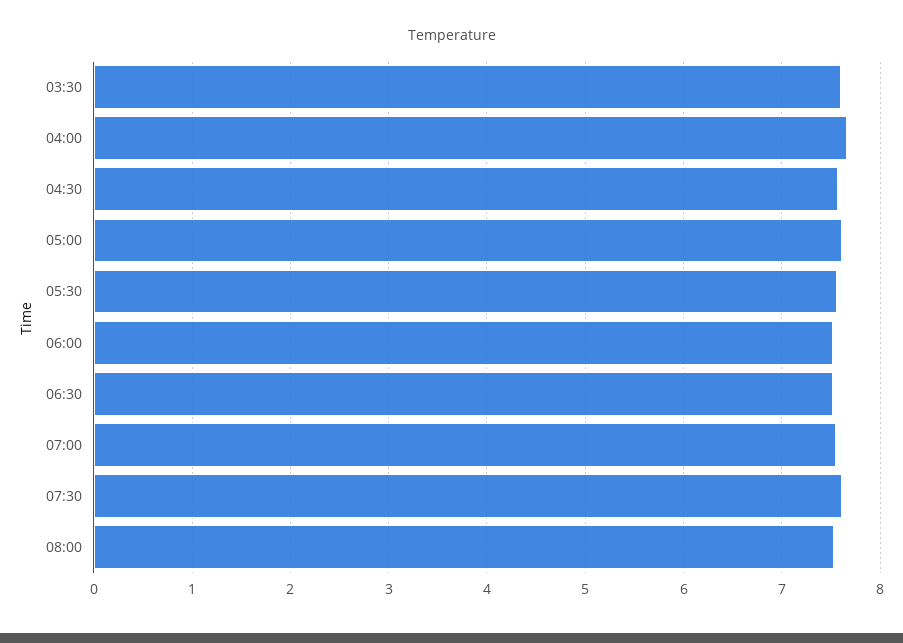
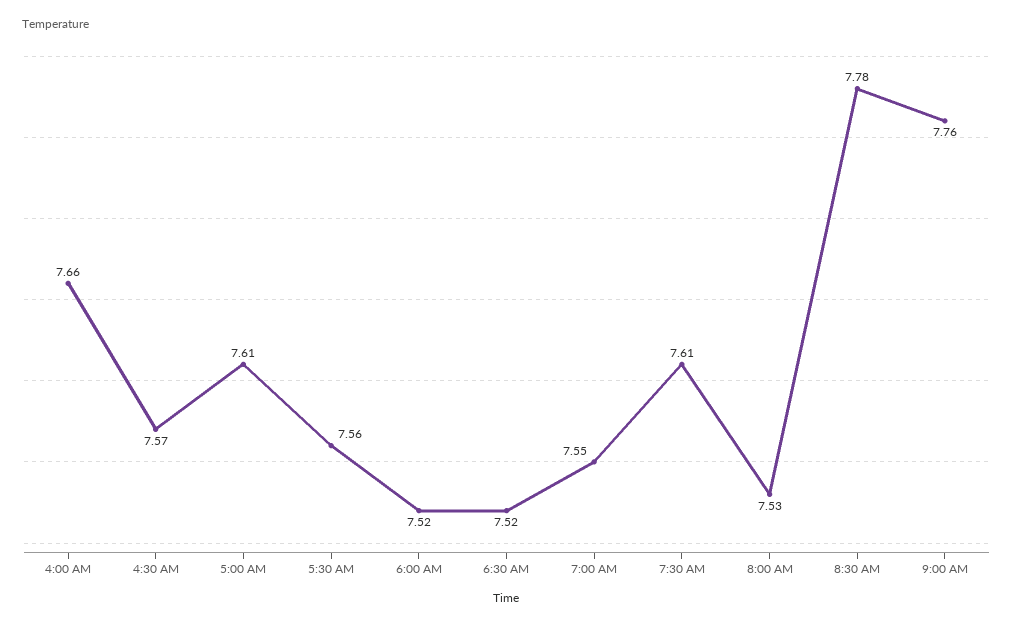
03:30: 7.6 -> none
8:30 AM: none -> 7.78
9:00 AM: none -> 7.76

